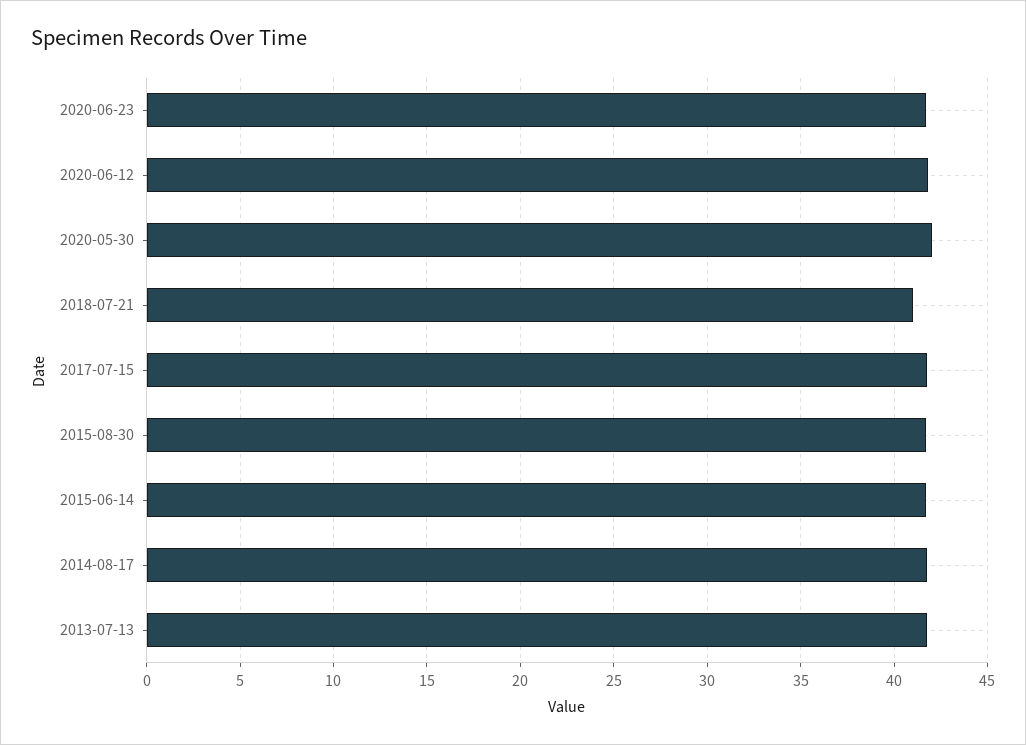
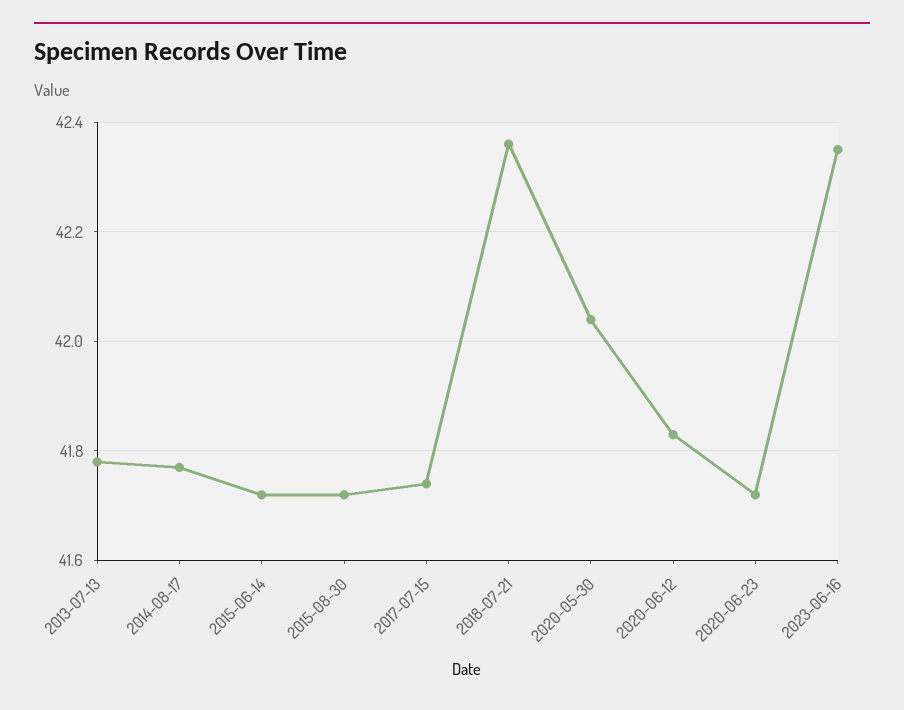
2018-07-21: 41 -> 42.35
2023-06-16: none -> 42.35

